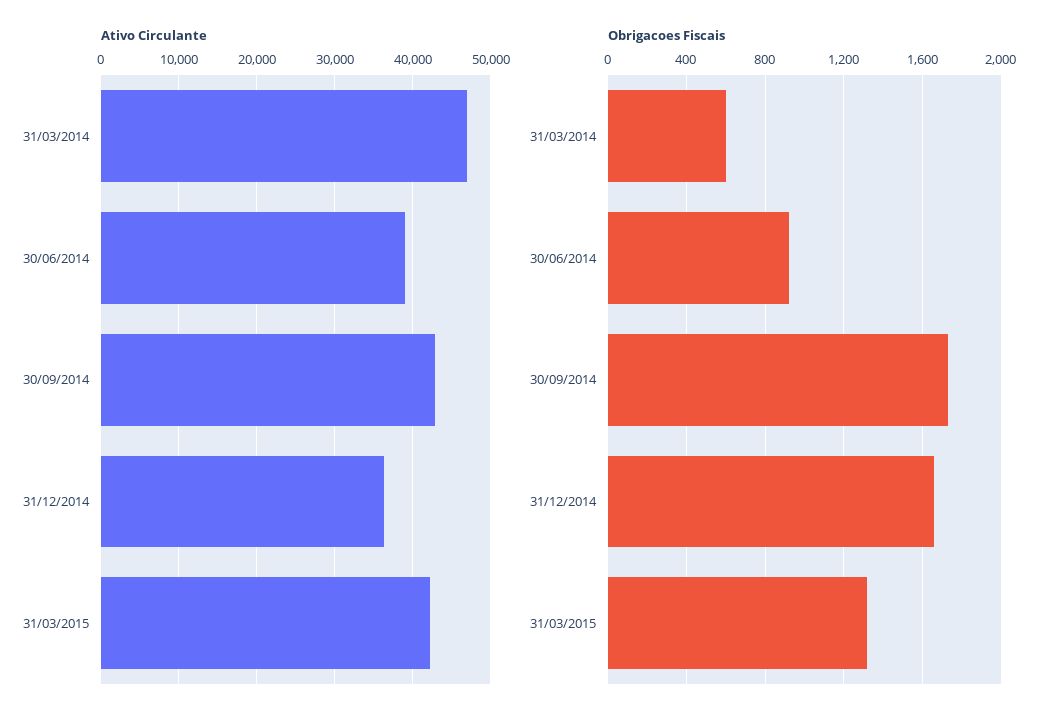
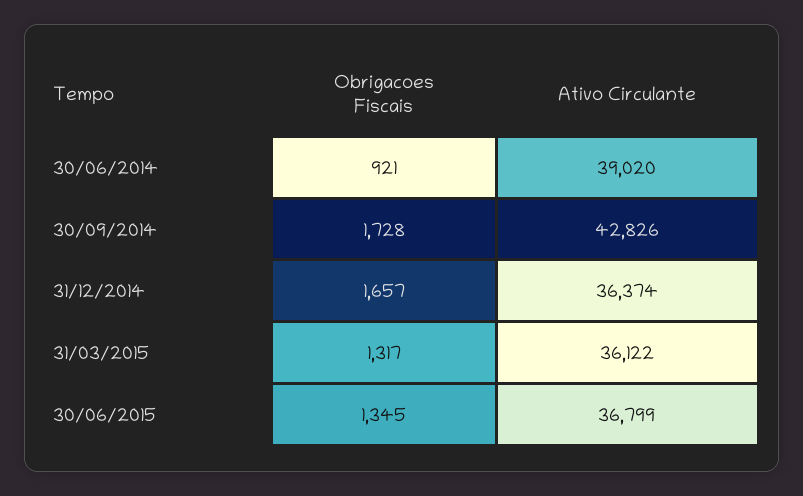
Ativo Circulante, 31/03/2014: 47000 -> none
Ativo Circulante, 31/03/2015: 42000 -> 36122
Obrigacoes Fiscais, 31/03/2014: 600 -> none
Obrigacoes Fiscais, 30/06/2015: none -> 1345
Ativo Circulante, 30/06/2015: none -> 36799

